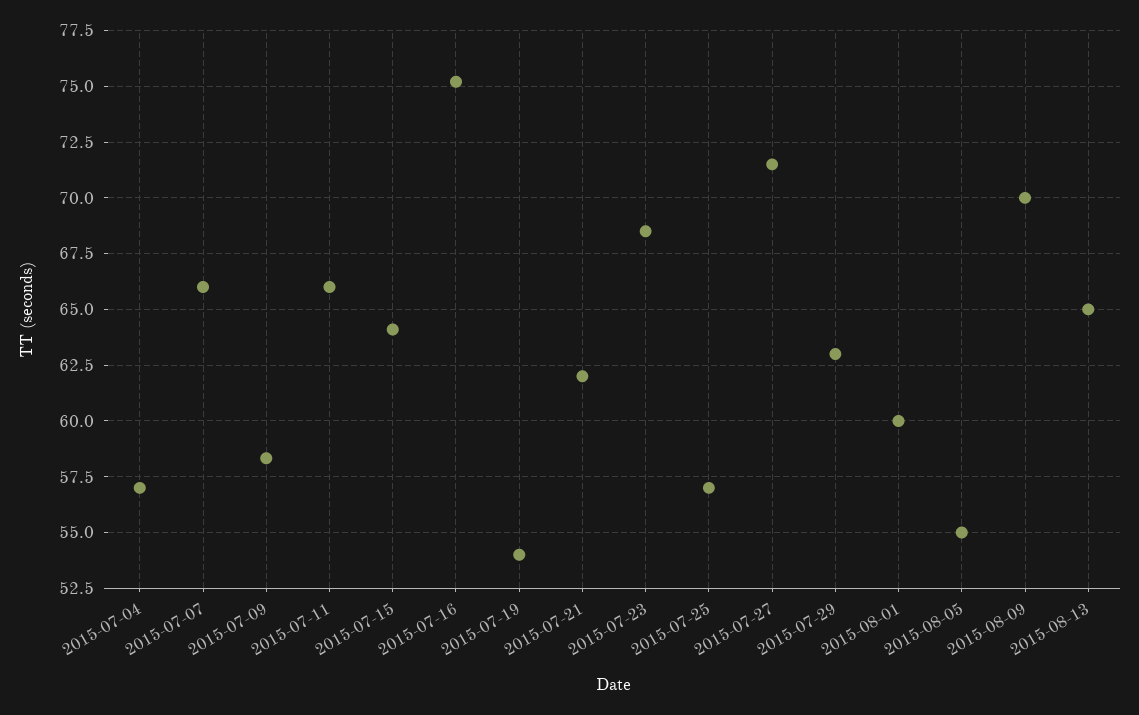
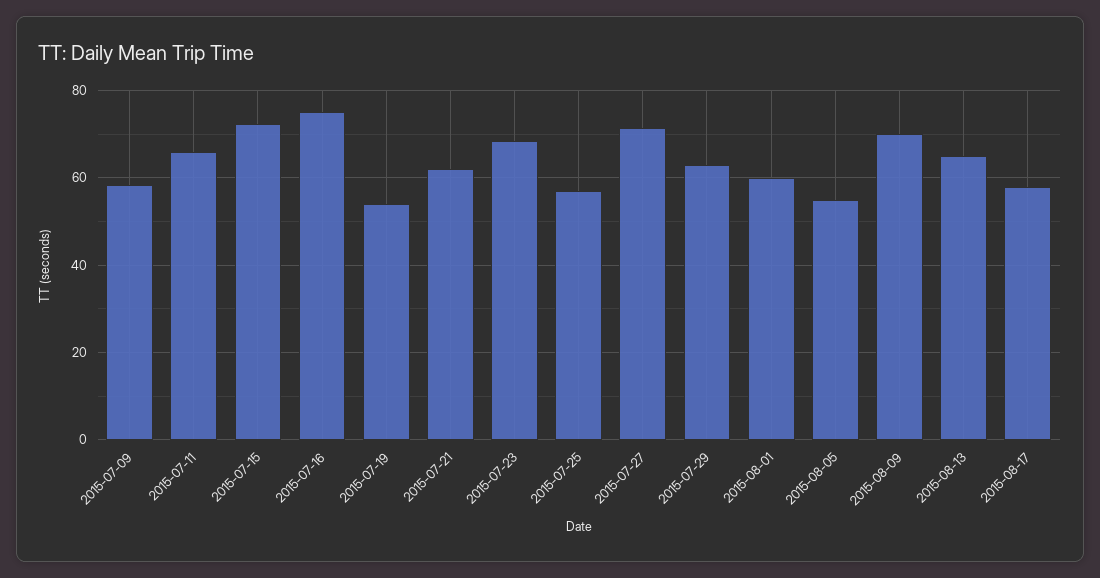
2015-07-04: 57 -> none
2015-07-07: 66 -> none
2015-07-15: 64 -> 72
2015-08-17: none -> 58

